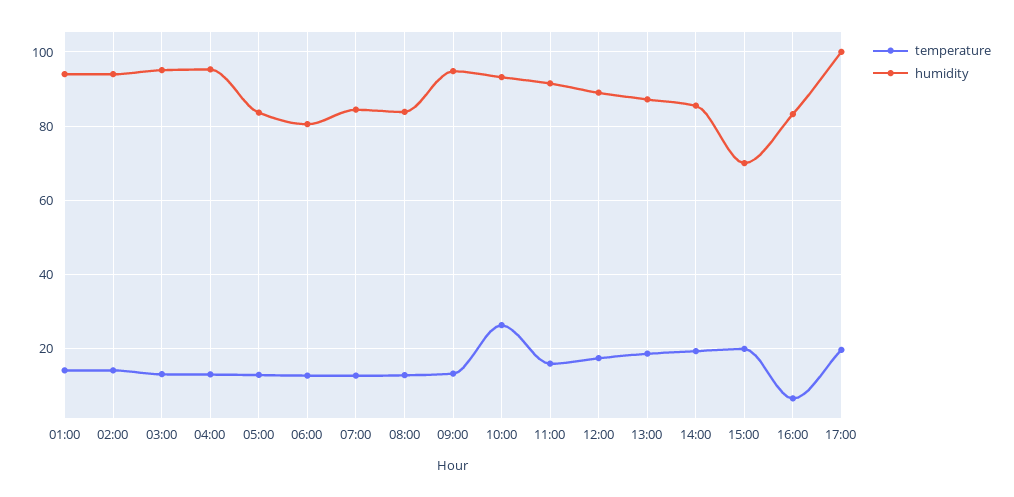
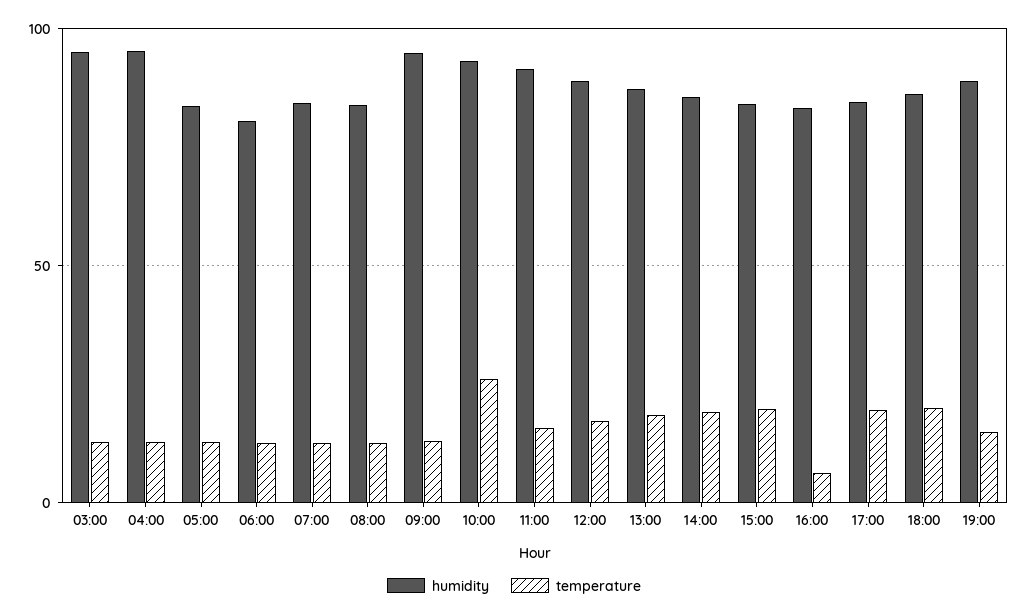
temperature, 01:00: 14 -> none
humidity, 01:00: 94 -> none
temperature, 02:00: 14 -> none
humidity, 02:00: 94 -> none
humidity, 15:00: 70 -> 85
humidity, 17:00: 100 -> 85
humidity, 18:00: none -> 85
temperature, 18:00: none -> 20
humidity, 19:00: none -> 90
temperature, 19:00: none -> 15

